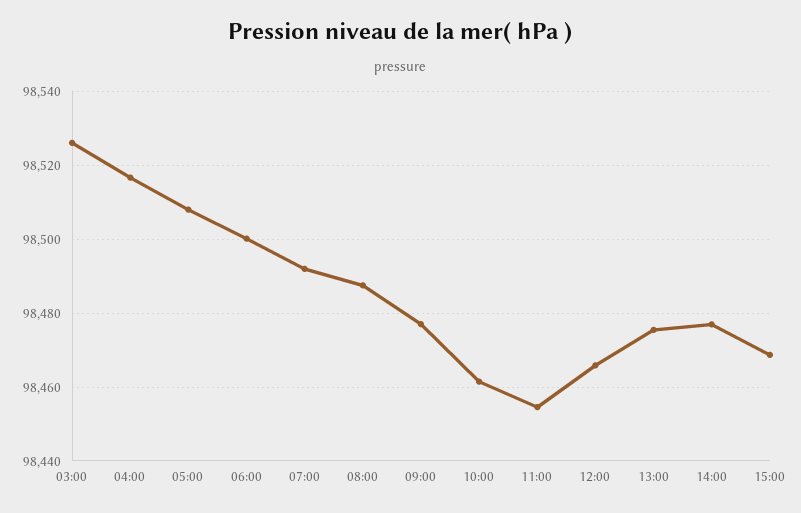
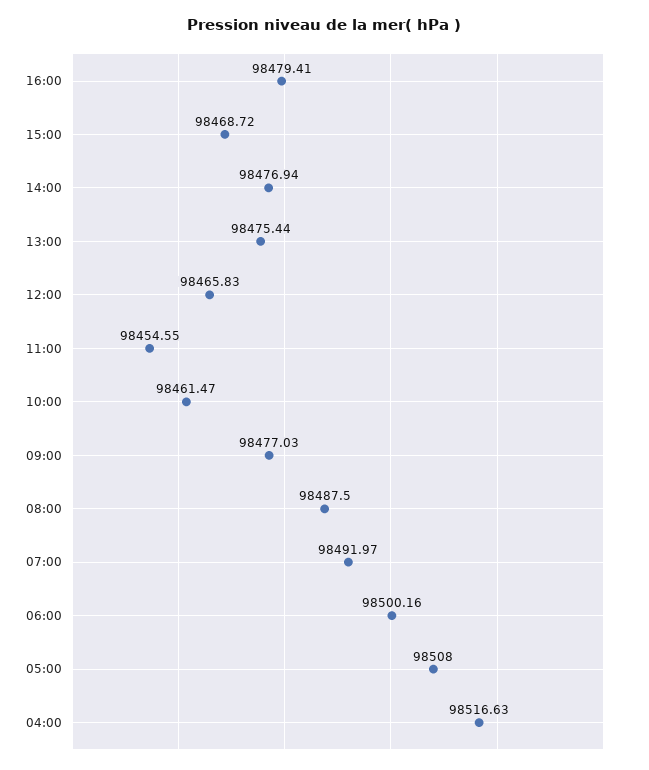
03:00: 98526 -> none
16:00: none -> 98479.41

